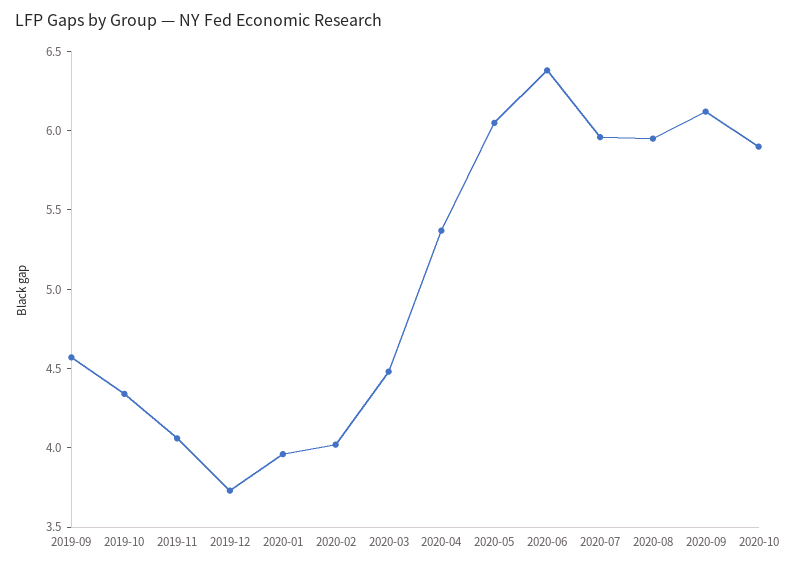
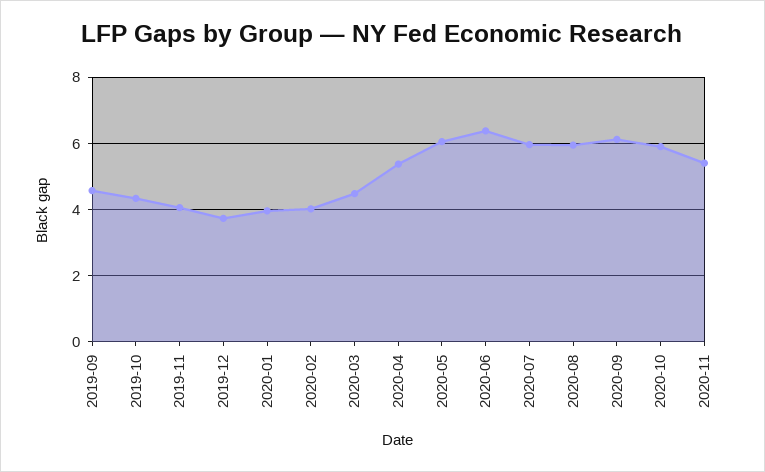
2020-11: none -> 5.4

